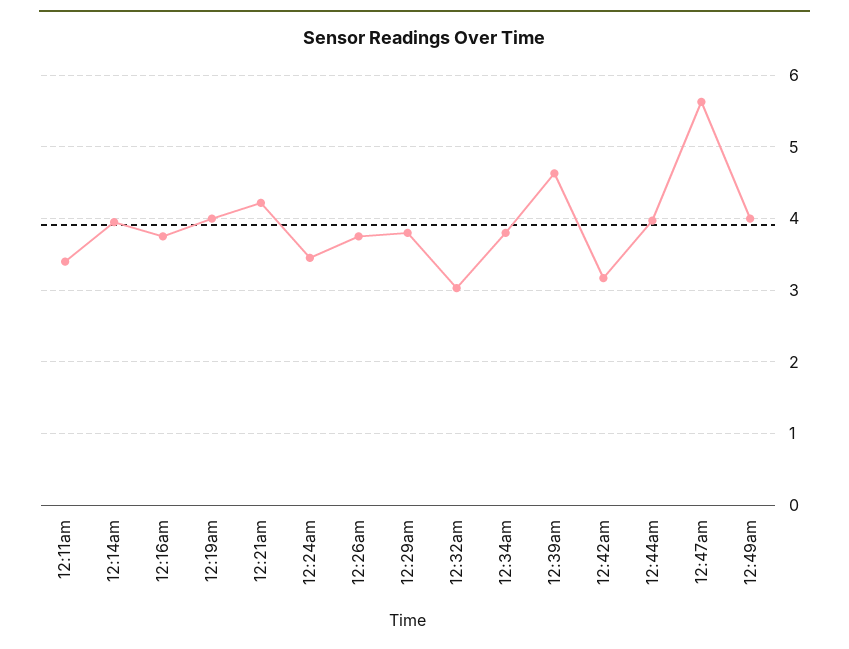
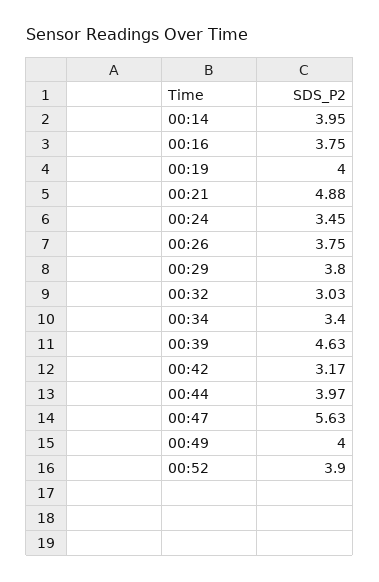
12:11am: 3.4 -> none
12:21am: 4.2 -> 4.88
12:34am: 3.8 -> 3.4
00:52: none -> 3.9

